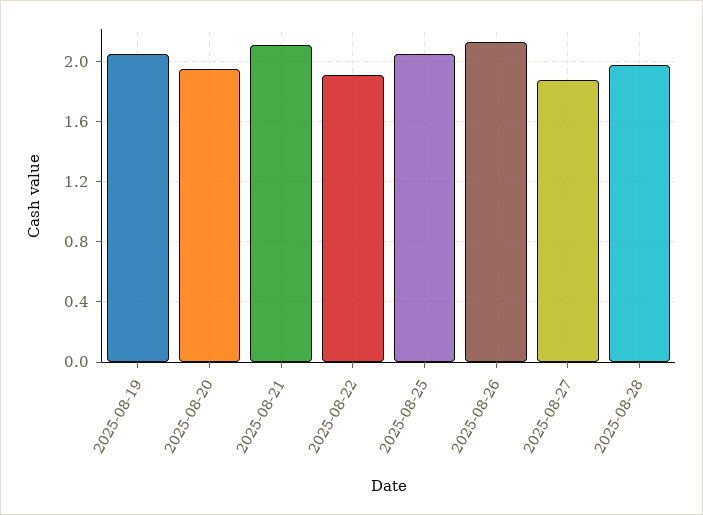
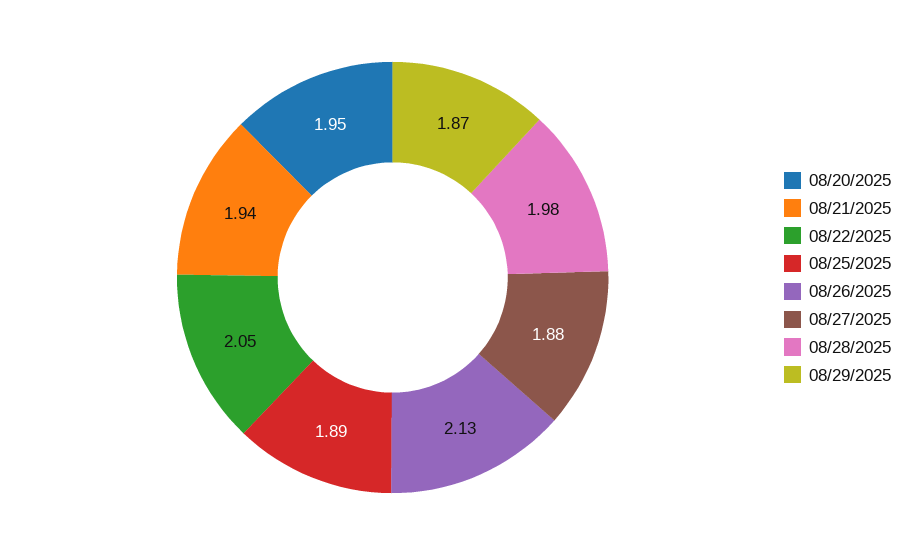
2025-08-19: 2.05 -> none
2025-08-21: 2.1 -> 1.94
2025-08-22: 1.9 -> 2.05
2025-08-25: 2.05 -> 1.89
08/29/2025: none -> 1.87

